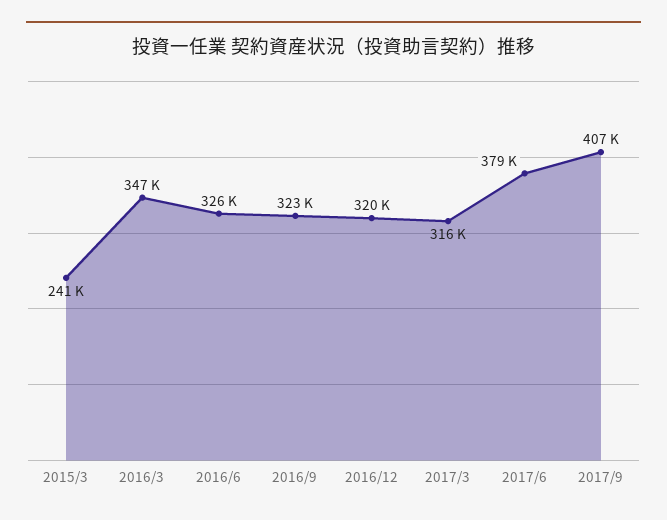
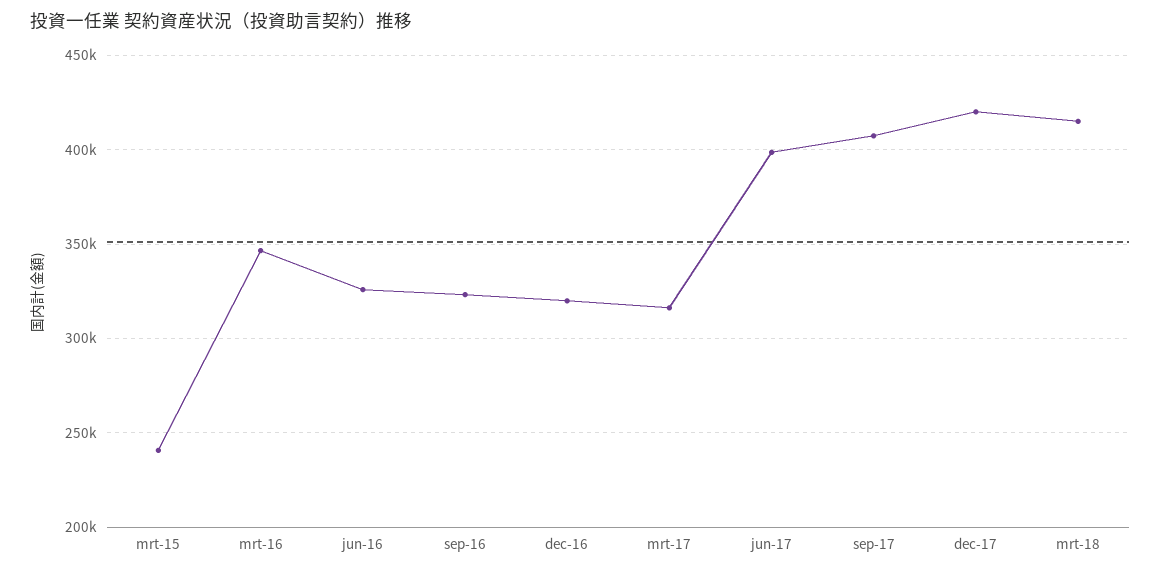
2017/6: 379000 -> 400000
dec-17: none -> 420000
mrt-18: none -> 415000

